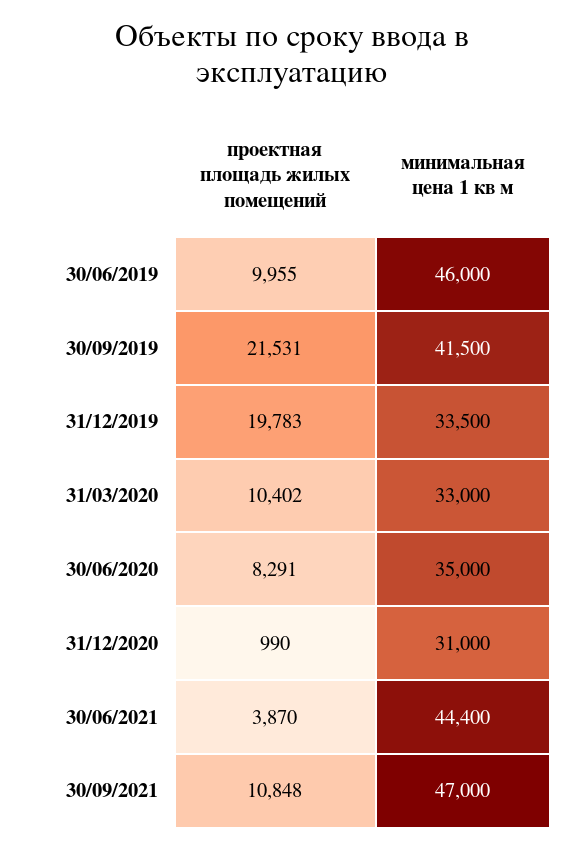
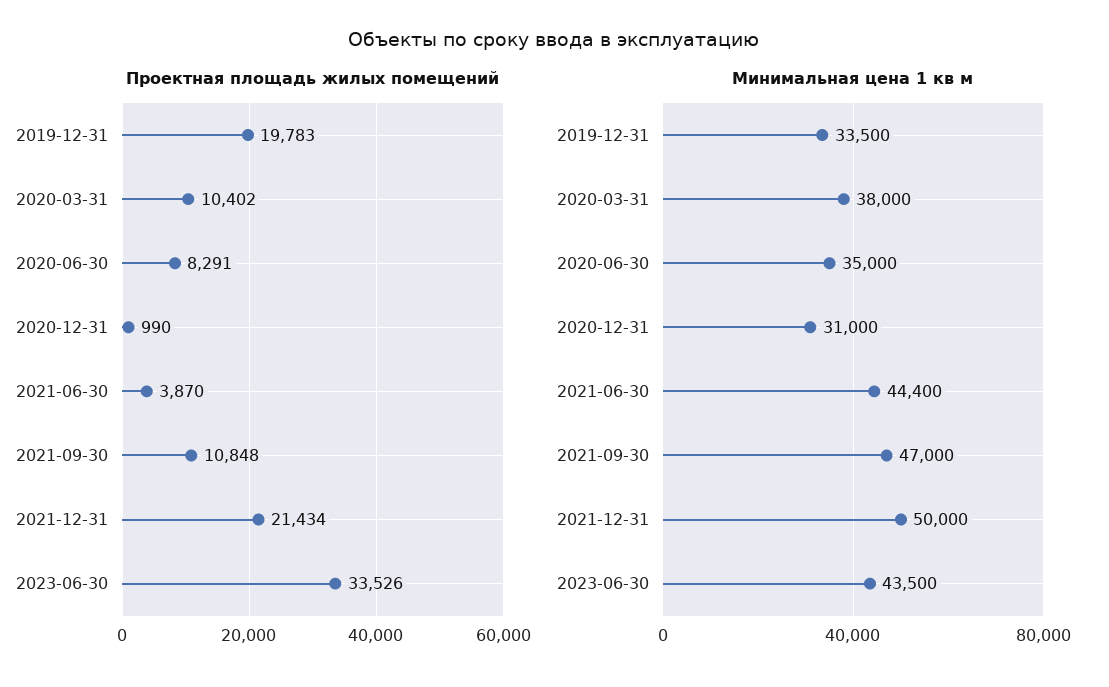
проектная площадь жилых помещений, 30/06/2019: 9955 -> none
минимальная цена 1 кв м, 30/06/2019: 46000 -> none
проектная площадь жилых помещений, 30/09/2019: 21531 -> none
минимальная цена 1 кв м, 30/09/2019: 41500 -> none
минимальная цена 1 кв м, 31/03/2020: 33000 -> 38000
проектная площадь жилых помещений, 2021-12-31: none -> 21434
проектная площадь жилых помещений, 2023-06-30: none -> 33526
минимальная цена 1 кв м, 2021-12-31: none -> 50000
минимальная цена 1 кв м, 2023-06-30: none -> 43500

